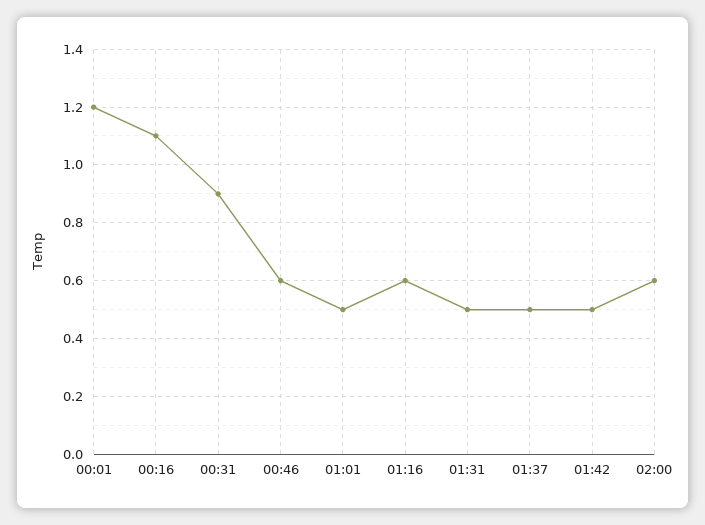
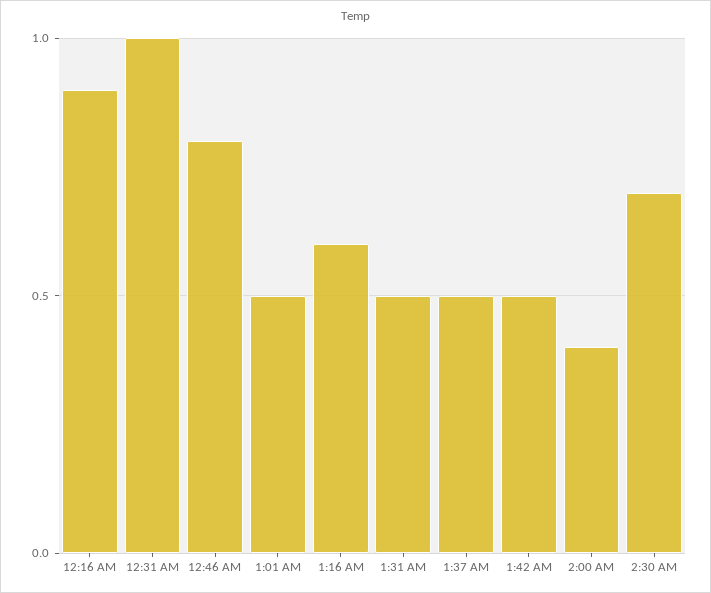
00:01: 1.2 -> none
00:16: 1.1 -> 0.9
00:31: 0.9 -> 1
00:46: 0.6 -> 0.8
02:00: 0.6 -> 0.4
2:30 AM: none -> 0.7

